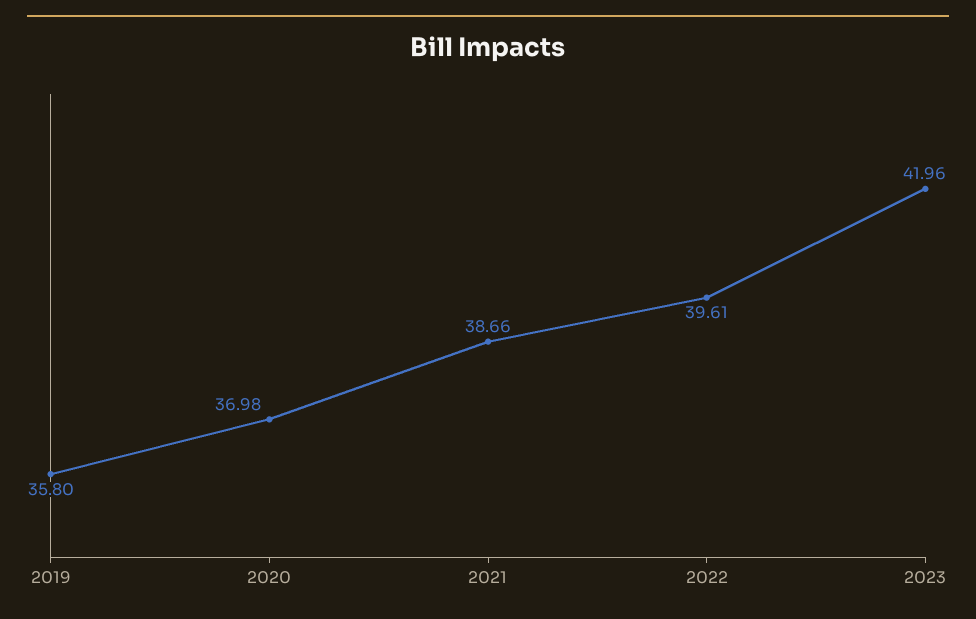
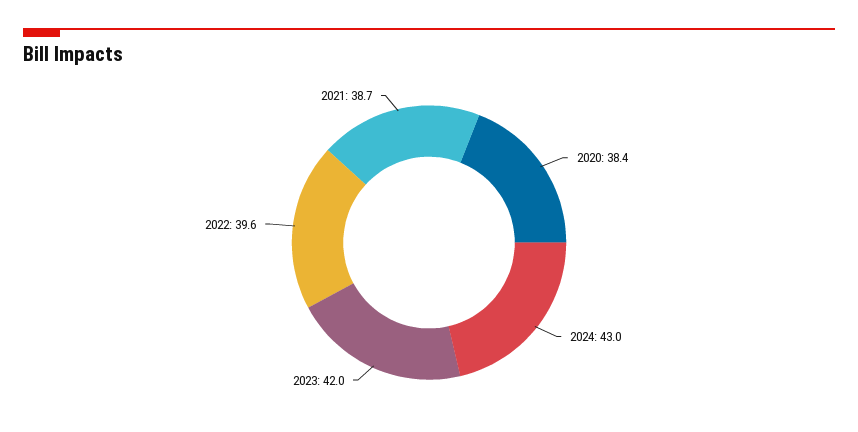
2019: 35.8 -> none
2020: 36.98 -> 38.4
2024: none -> 43

